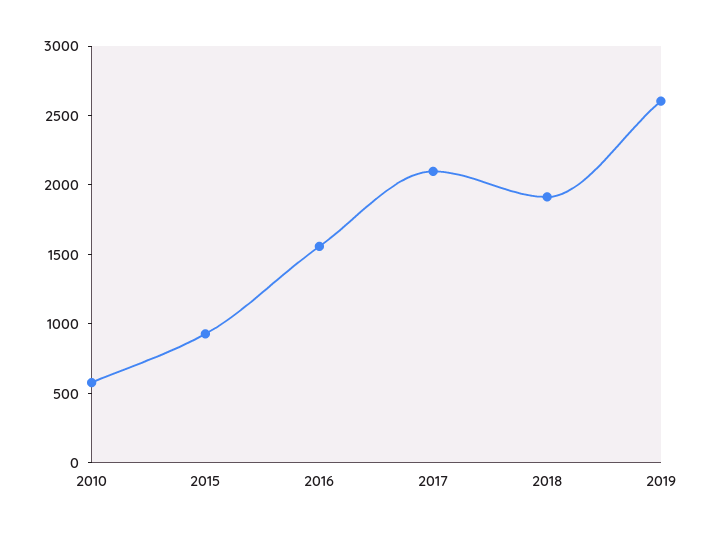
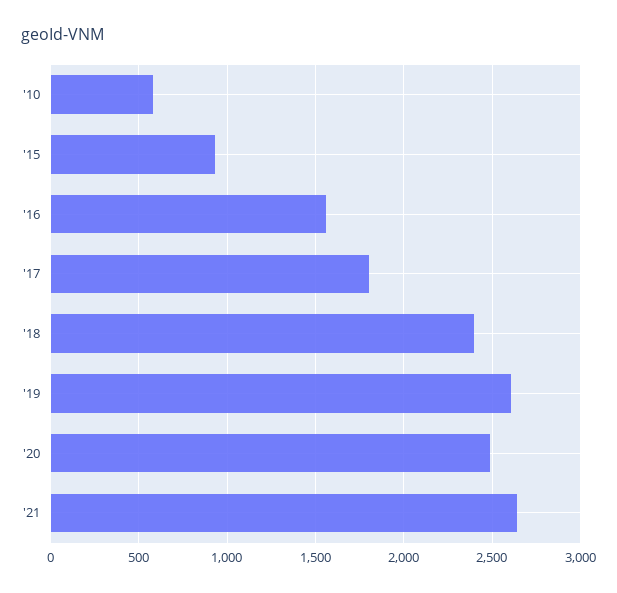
2017: 2100 -> 1800
2018: 1900 -> 2400
'20: none -> 2500
'21: none -> 2650

